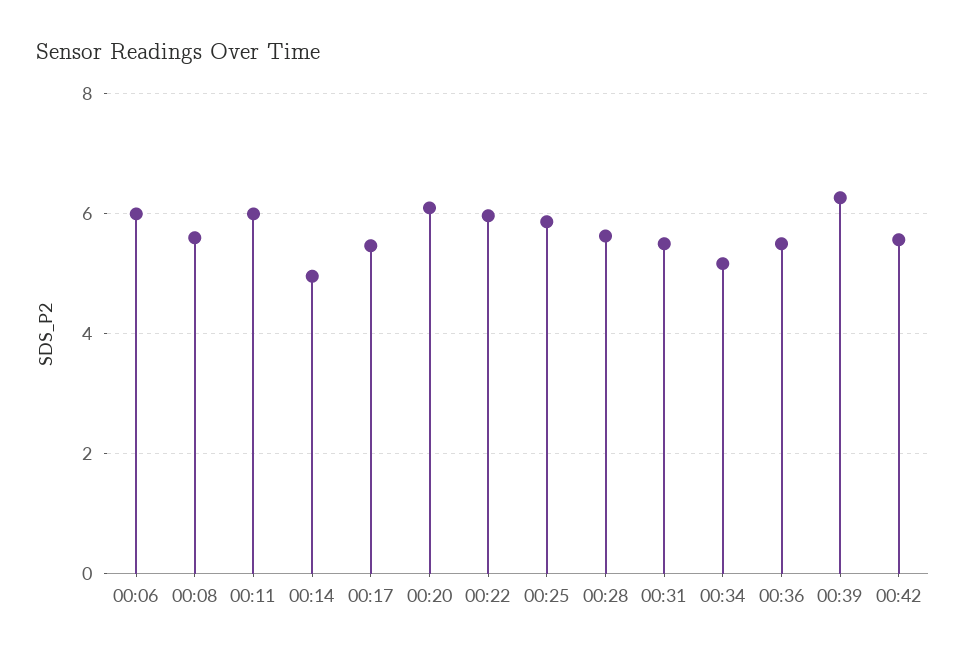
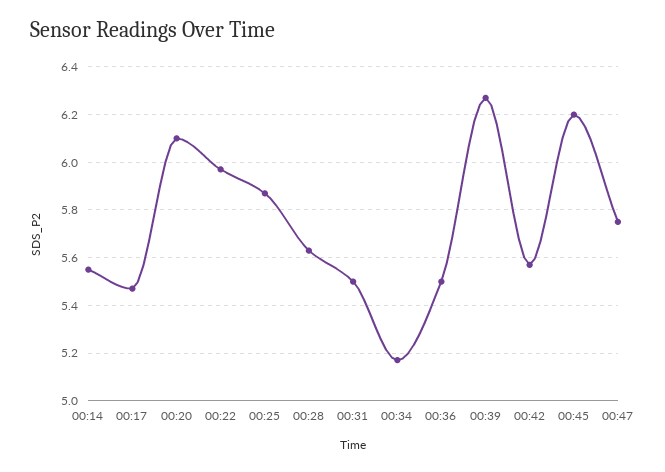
00:06: 6 -> none
00:08: 5.6 -> none
00:11: 6 -> none
00:14: 5 -> 5.55
00:45: none -> 6.2
00:47: none -> 5.75

